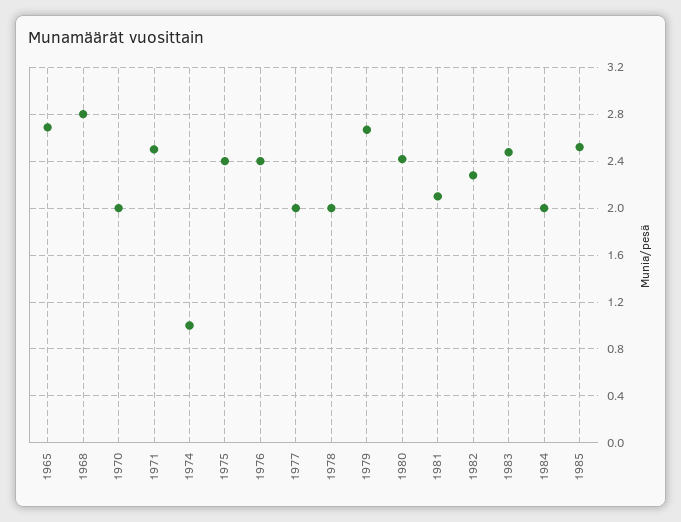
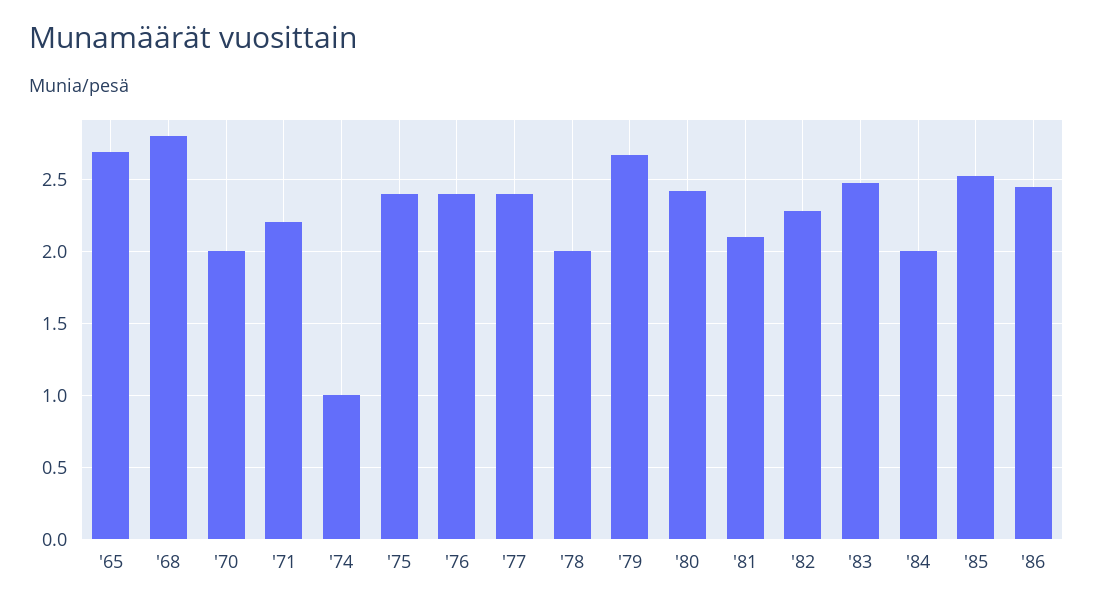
1971: 2.5 -> 2.2
1977: 2 -> 2.4
'86: none -> 2.45

